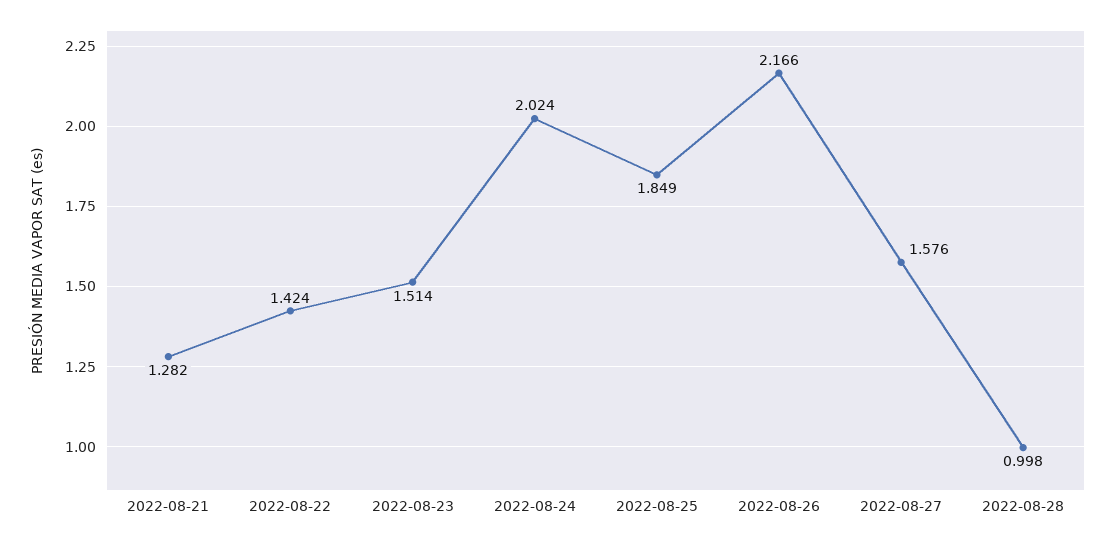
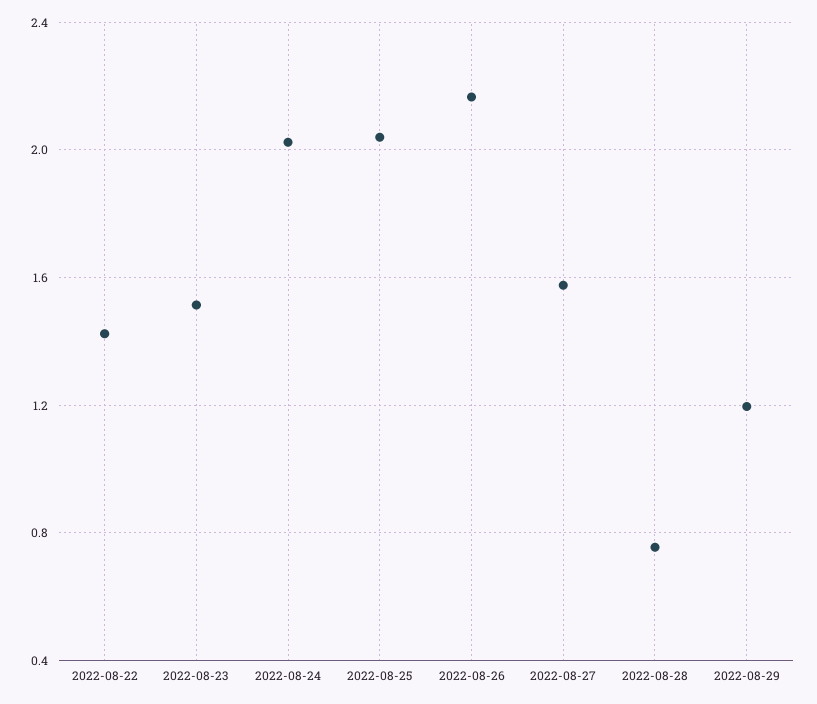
2022-08-21: 1.282 -> none
2022-08-25: 1.849 -> 2.05
2022-08-28: 0.998 -> 0.75
2022-08-29: none -> 1.2

